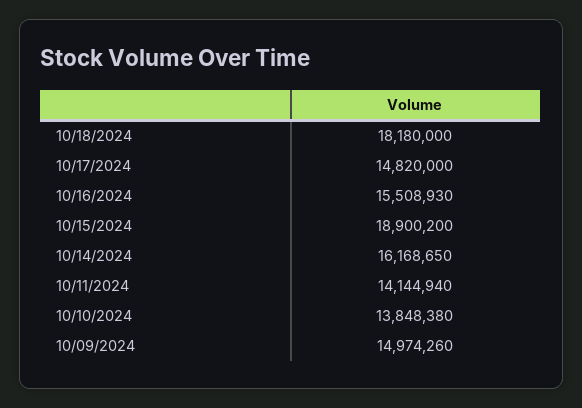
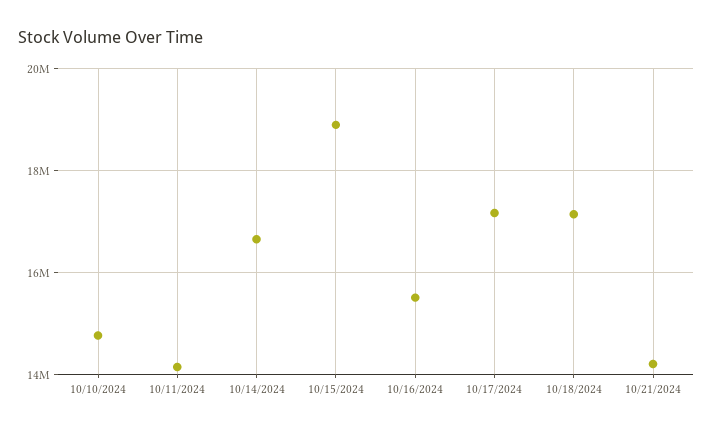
10/18/2024: 18180000 -> 17200000
10/17/2024: 14820000 -> 17200000
10/14/2024: 16168650 -> 16600000
10/10/2024: 13848380 -> 14800000
10/09/2024: 14974260 -> none
10/21/2024: none -> 14200000

